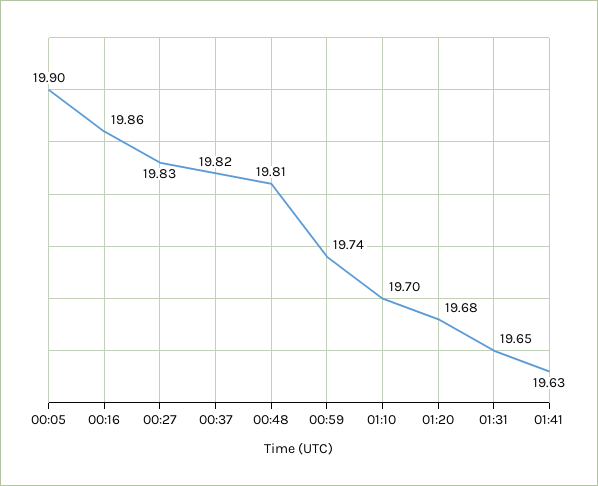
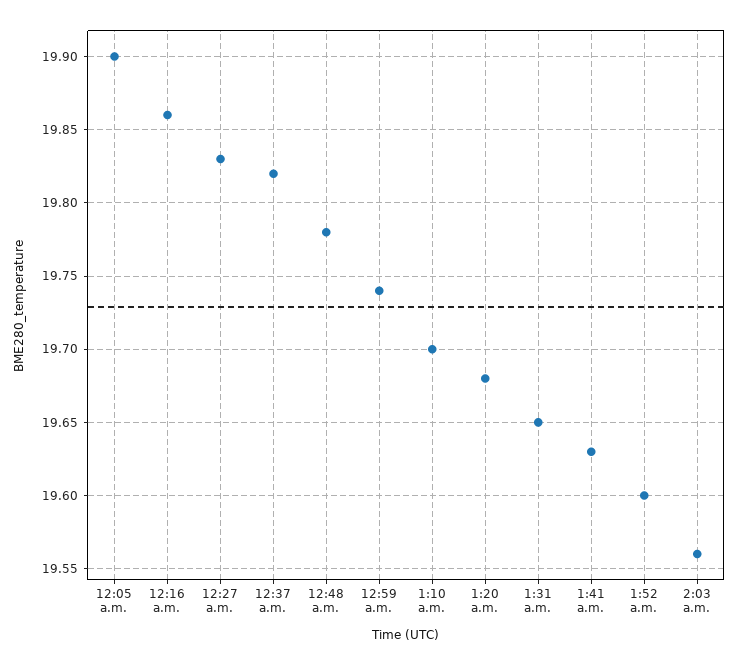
00:48: 19.81 -> 19.78
1:52 a.m.: none -> 19.6
2:03 a.m.: none -> 19.56

